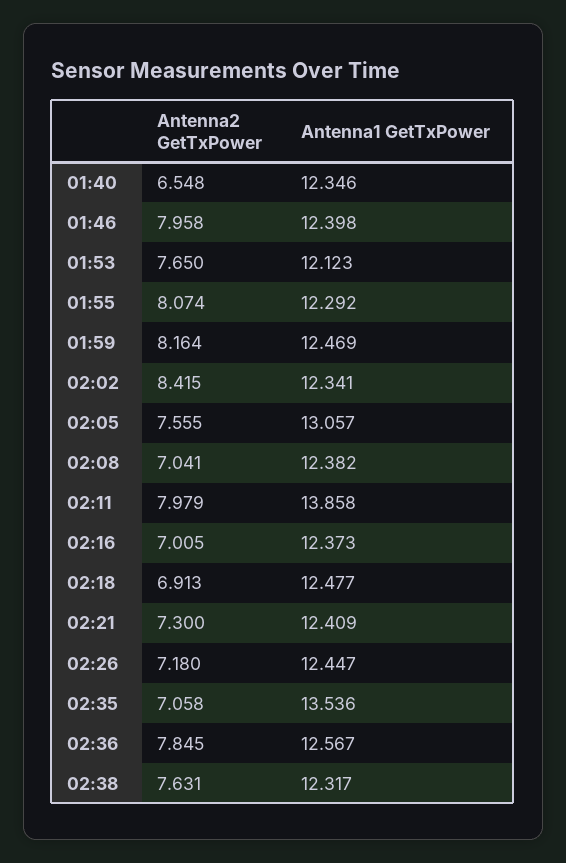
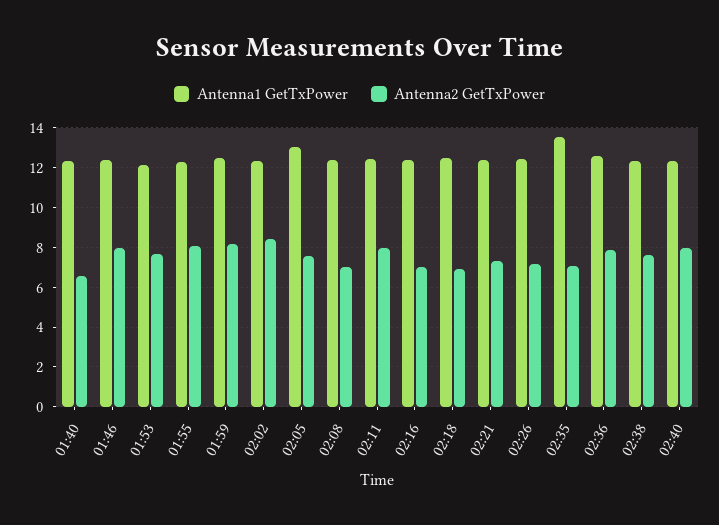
Antenna1 GetTxPower, 02:11: 13.858 -> 12.5
Antenna1 GetTxPower, 02:40: none -> 12.5
Antenna2 GetTxPower, 02:40: none -> 8

